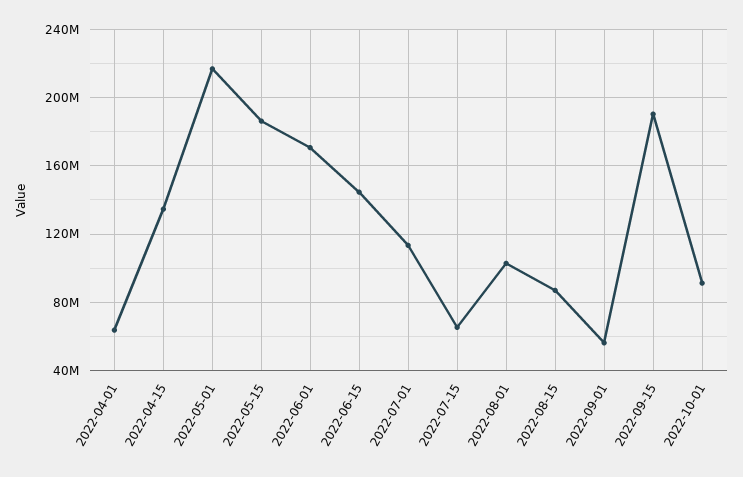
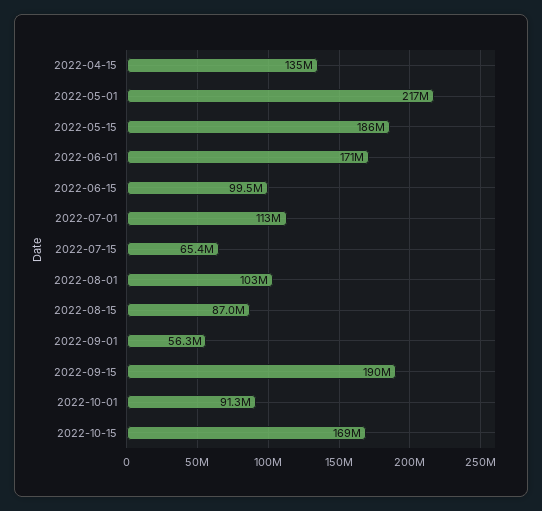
2022-04-01: 65000000 -> none
2022-06-15: 145000000 -> 99500000
2022-10-15: none -> 169000000

